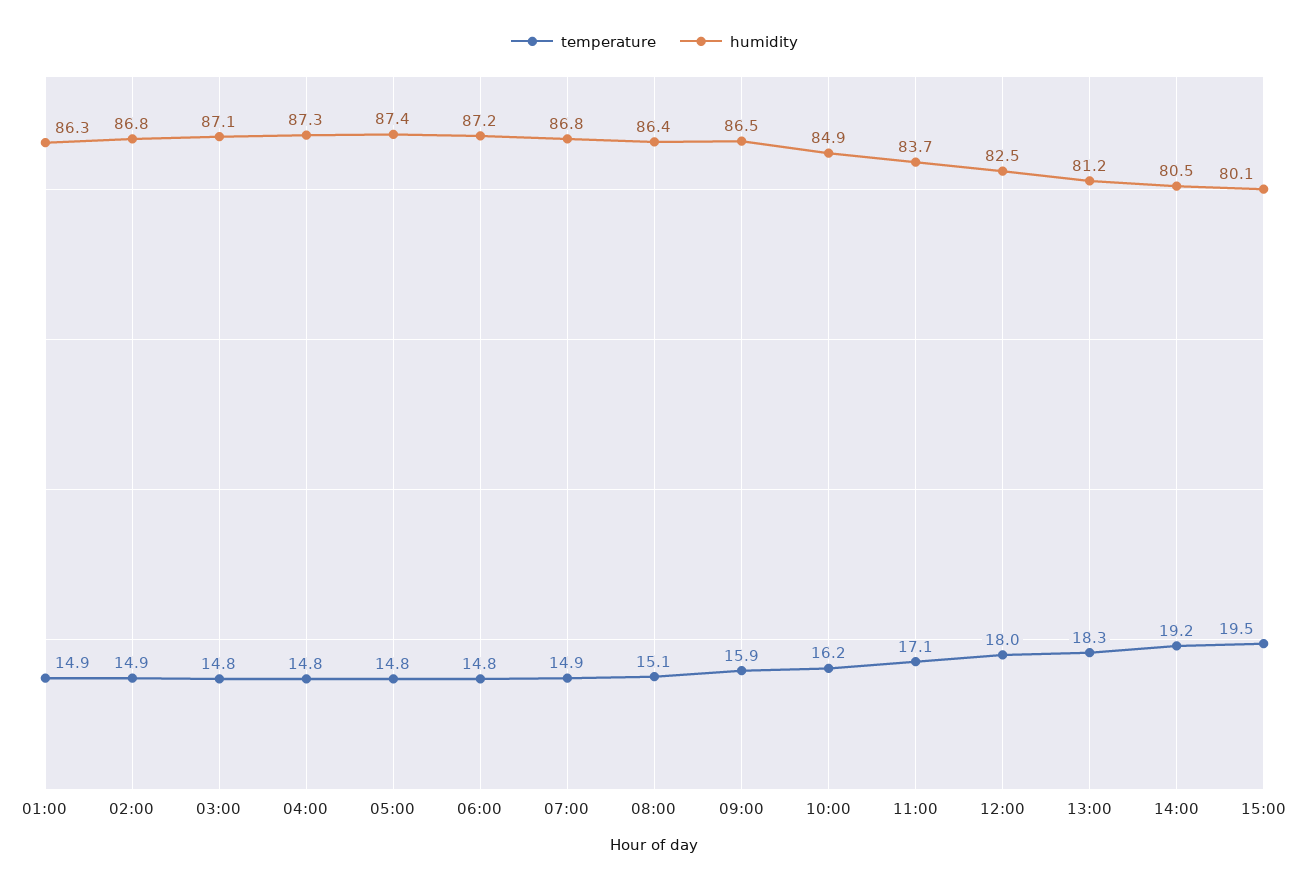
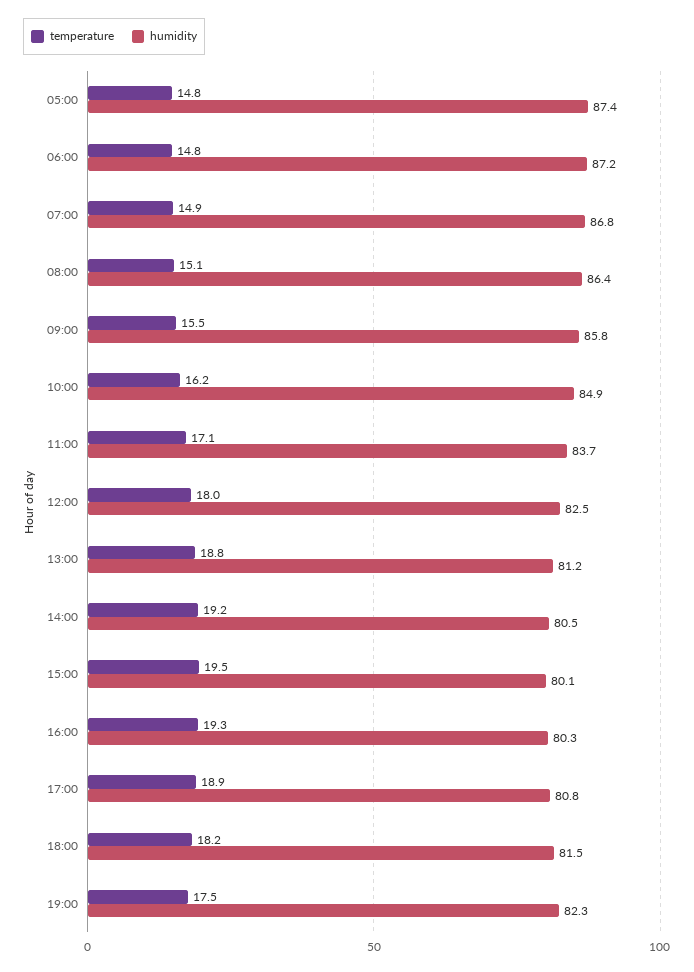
temperature, 01:00: 14.9 -> none
humidity, 01:00: 86.3 -> none
temperature, 02:00: 14.9 -> none
humidity, 02:00: 86.8 -> none
temperature, 03:00: 14.8 -> none
humidity, 03:00: 87.1 -> none
temperature, 04:00: 14.8 -> none
humidity, 04:00: 87.3 -> none
temperature, 09:00: 15.9 -> 15.5
humidity, 09:00: 86.5 -> 85.8
temperature, 13:00: 18.3 -> 18.8
temperature, 16:00: none -> 19.3
humidity, 16:00: none -> 80.3
temperature, 17:00: none -> 18.9
humidity, 17:00: none -> 80.8
temperature, 18:00: none -> 18.2
humidity, 18:00: none -> 81.5
temperature, 19:00: none -> 17.5
humidity, 19:00: none -> 82.3

